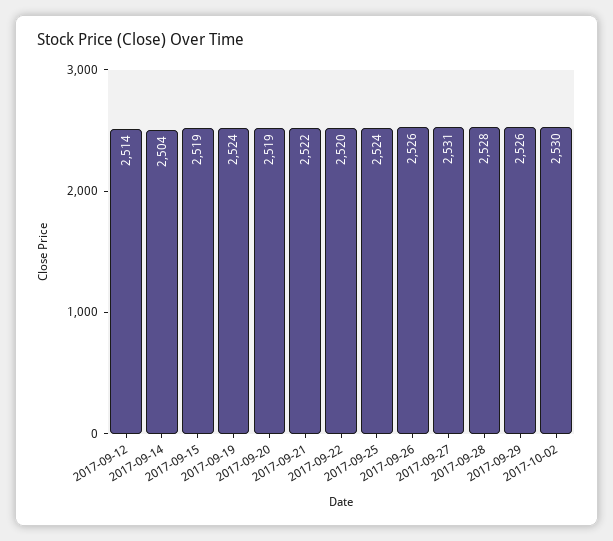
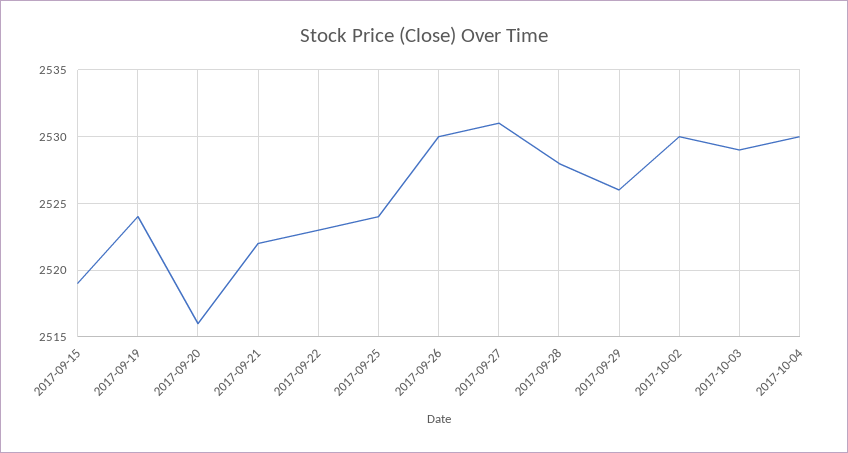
2017-09-12: 2514 -> none
2017-09-14: 2504 -> none
2017-09-20: 2519 -> 2516
2017-09-22: 2520 -> 2523
2017-09-26: 2526 -> 2530
2017-10-03: none -> 2529
2017-10-04: none -> 2530

